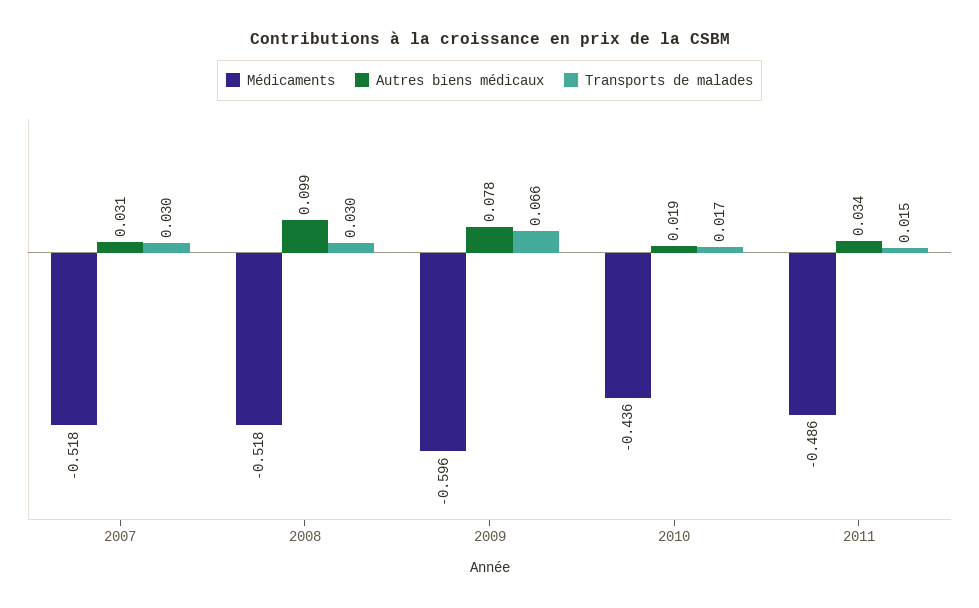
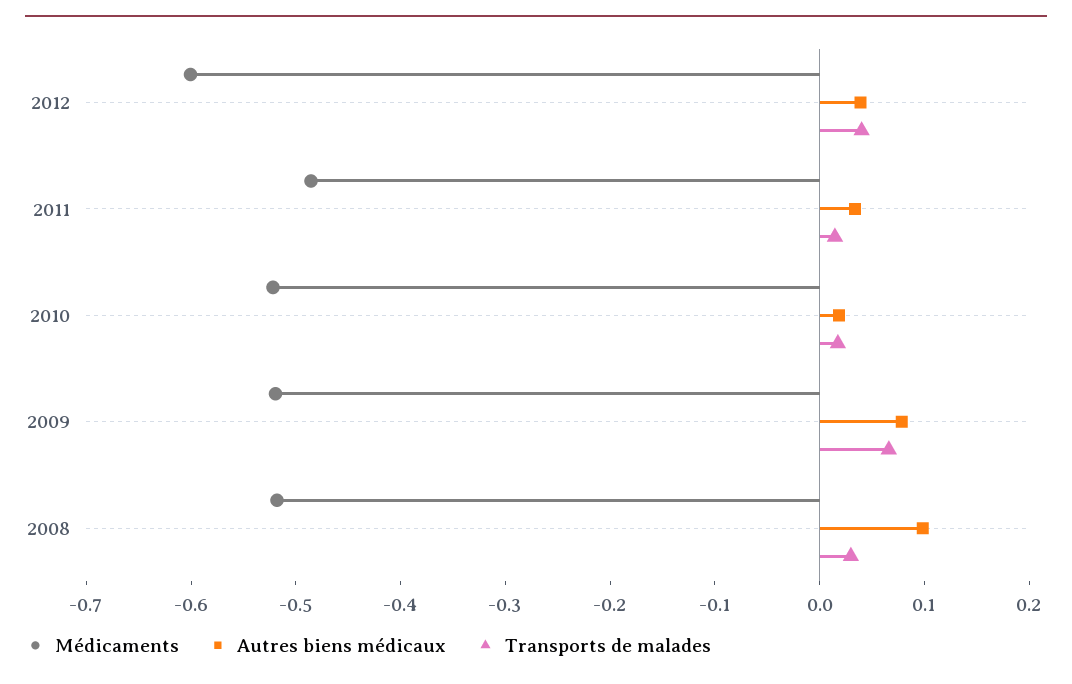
Médicaments, 2007: -0.518 -> none
Autres biens médicaux, 2007: 0.031 -> none
Transports de malades, 2007: 0.03 -> none
Médicaments, 2009: -0.596 -> -0.52
Médicaments, 2010: -0.436 -> -0.52
Médicaments, 2012: none -> -0.6
Autres biens médicaux, 2012: none -> 0.04
Transports de malades, 2012: none -> 0.04

